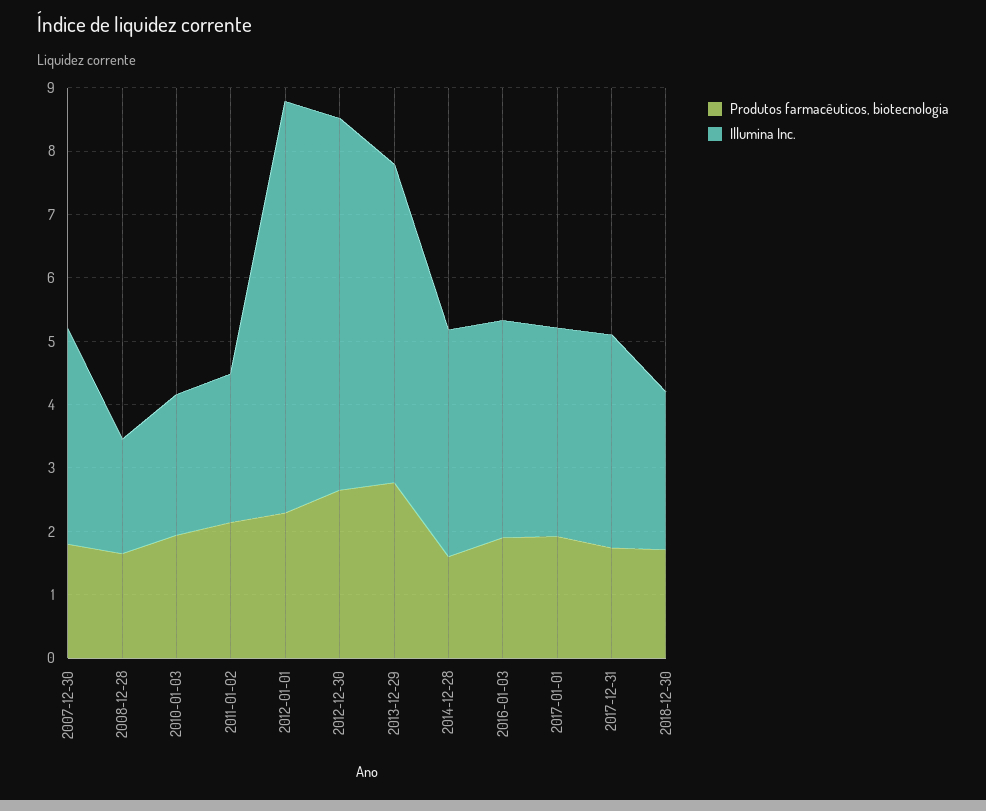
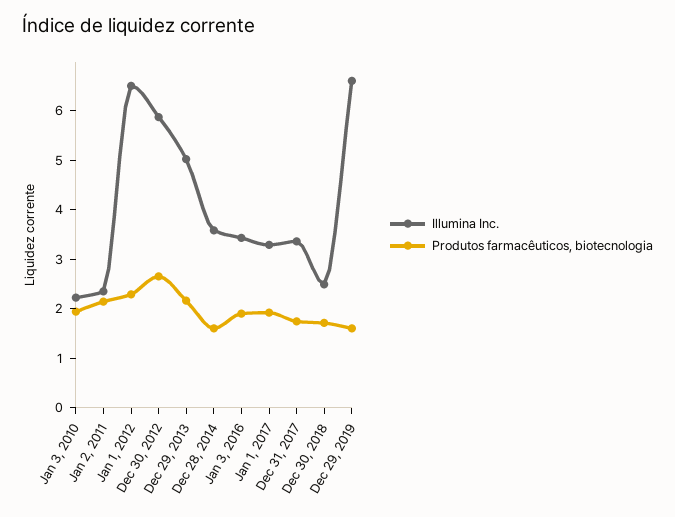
Produtos farmacêuticos, biotecnologia, 2007-12-30: 1.8 -> none
Illumina Inc., 2007-12-30: 3.4 -> none
Produtos farmacêuticos, biotecnologia, 2008-12-28: 1.6 -> none
Illumina Inc., 2008-12-28: 1.8 -> none
Produtos farmacêuticos, biotecnologia, 2013-12-29: 2.8 -> 2.2
Illumina Inc., Dec 29, 2019: none -> 6.6
Produtos farmacêuticos, biotecnologia, Dec 29, 2019: none -> 1.6

